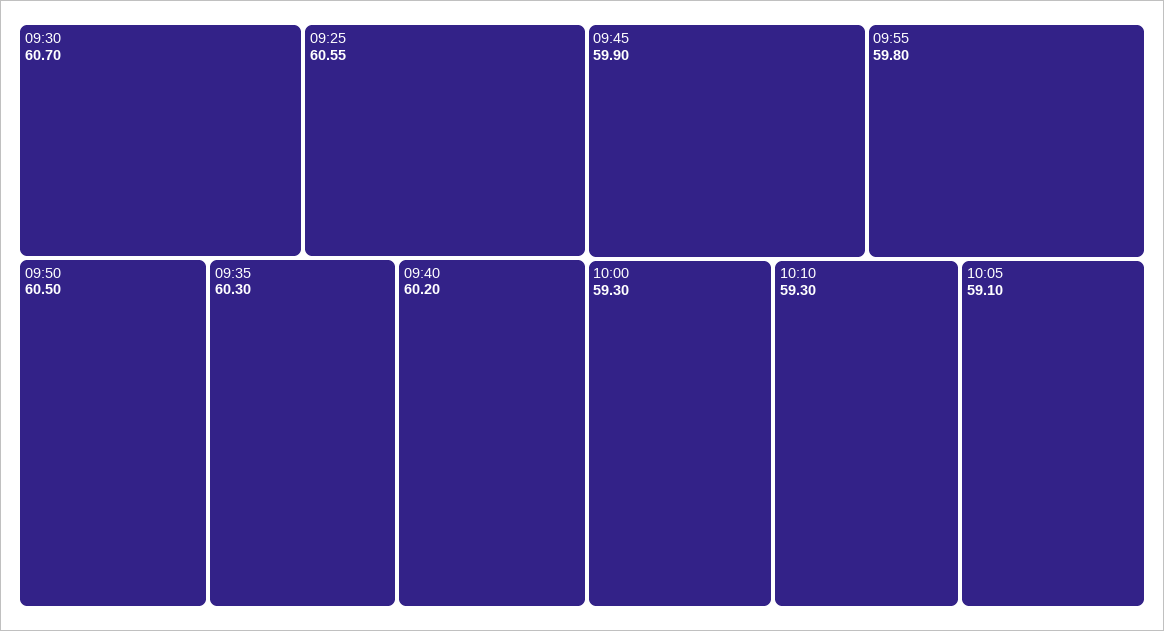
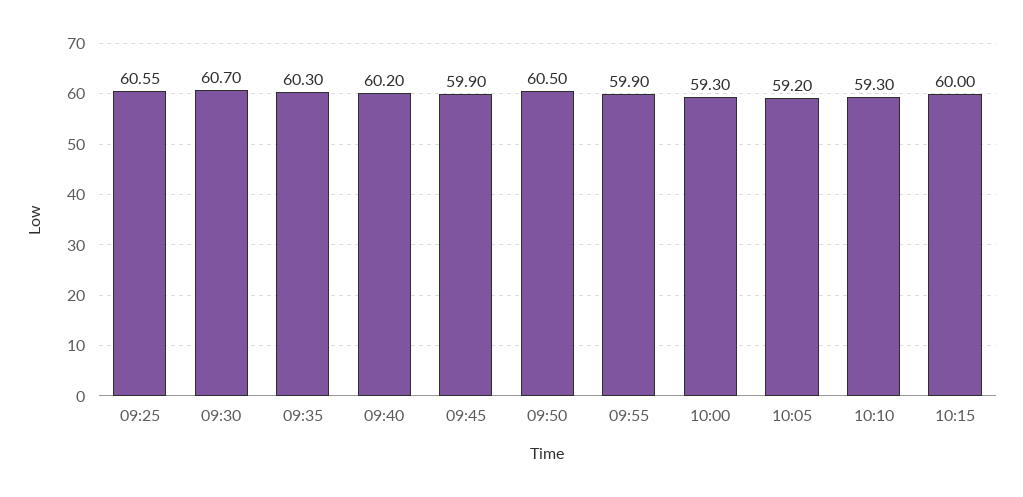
09:55: 59.8 -> 59.9
10:05: 59.1 -> 59.2
10:15: none -> 60

